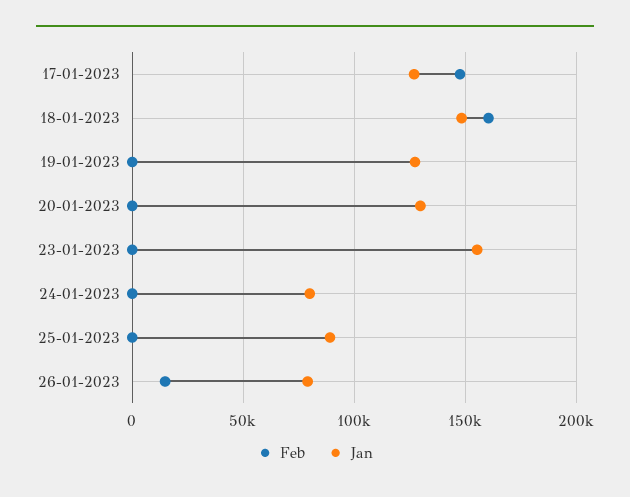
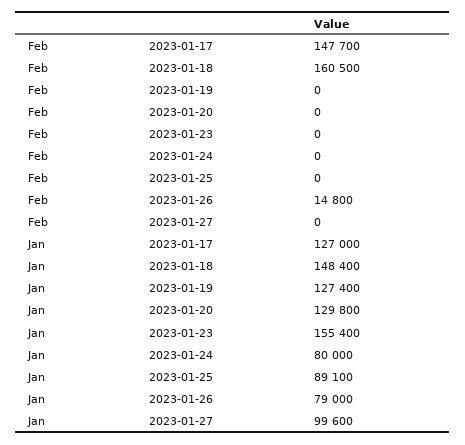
Feb, 2023-01-27: none -> 0
Jan, 2023-01-27: none -> 99600

